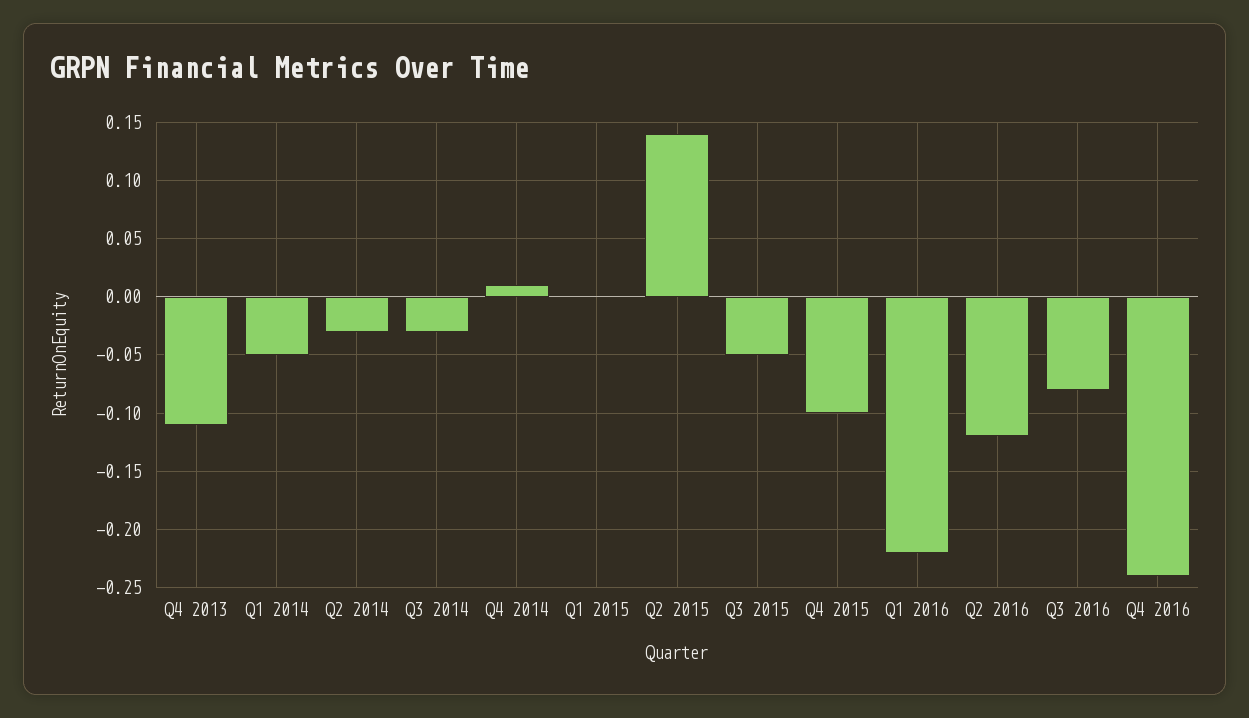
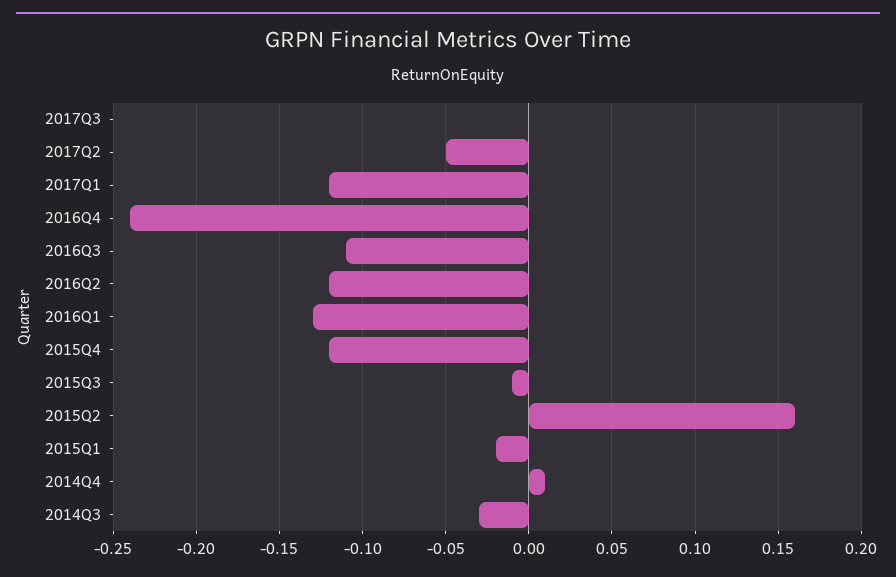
Q4 2013: -0.11 -> none
Q1 2014: -0.05 -> none
Q2 2014: -0.03 -> none
Q1 2015: 0 -> -0.02
Q2 2015: 0.14 -> 0.16
Q3 2015: -0.05 -> -0.01
Q4 2015: -0.1 -> -0.12
Q1 2016: -0.22 -> -0.13
Q3 2016: -0.08 -> -0.11
2017Q3: none -> 0
2017Q2: none -> -0.05
2017Q1: none -> -0.12

